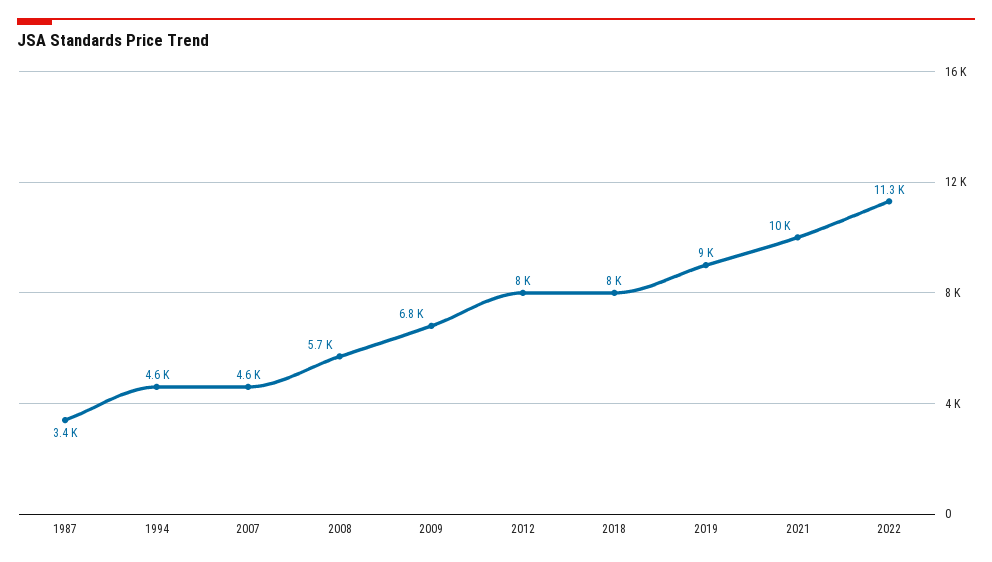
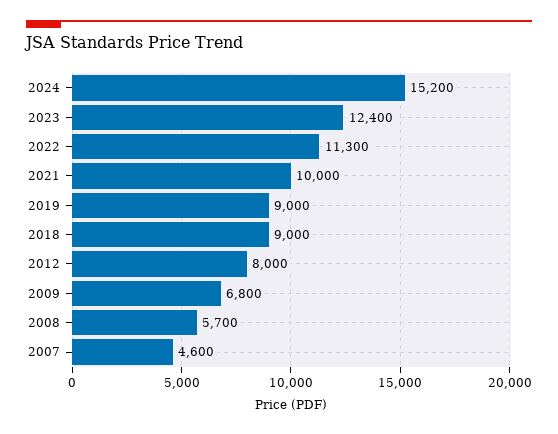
1987: 3400 -> none
1994: 4600 -> none
2018: 8000 -> 9000
2024: none -> 15200
2023: none -> 12400

